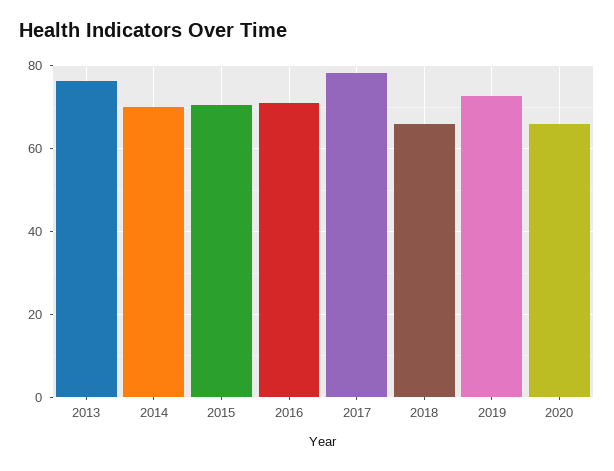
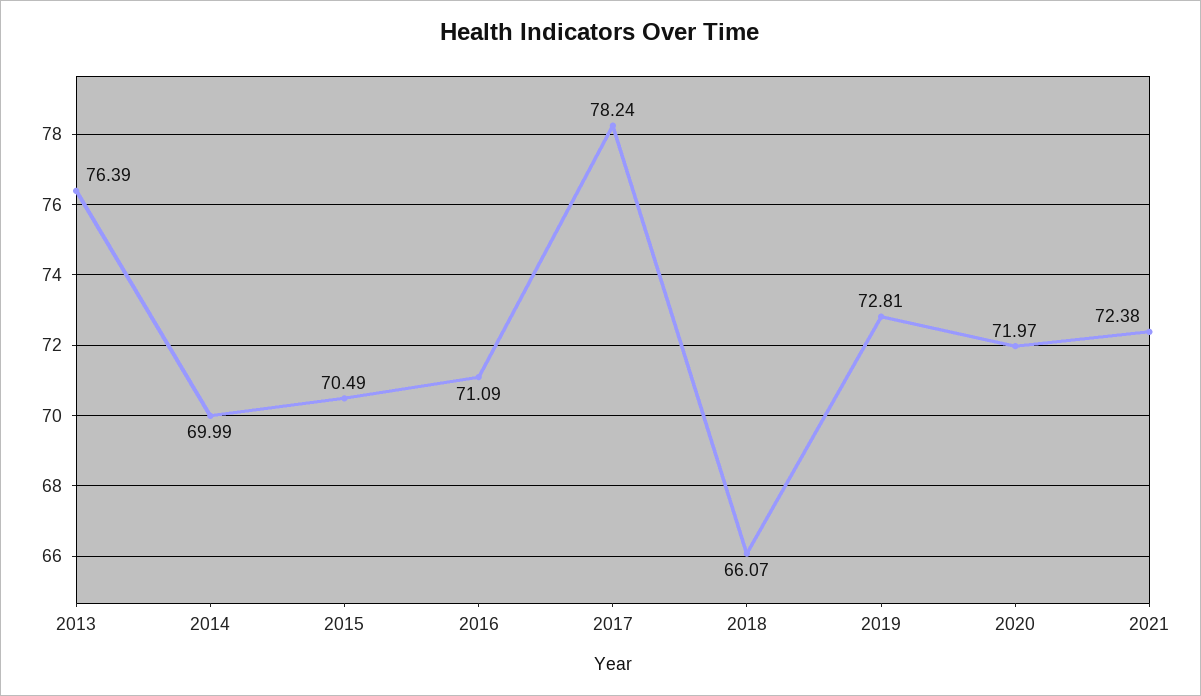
2020: 66 -> 71.97
2021: none -> 72.38

